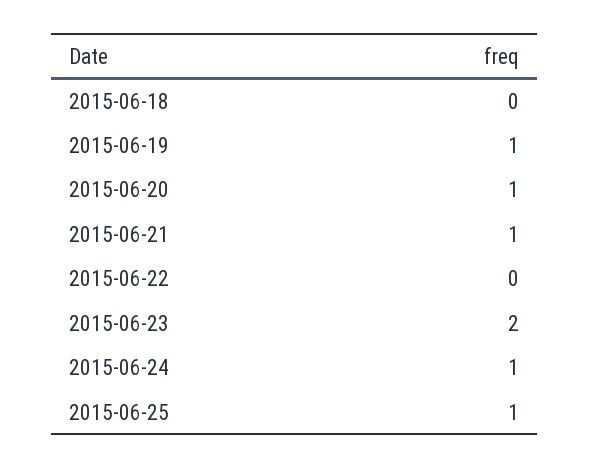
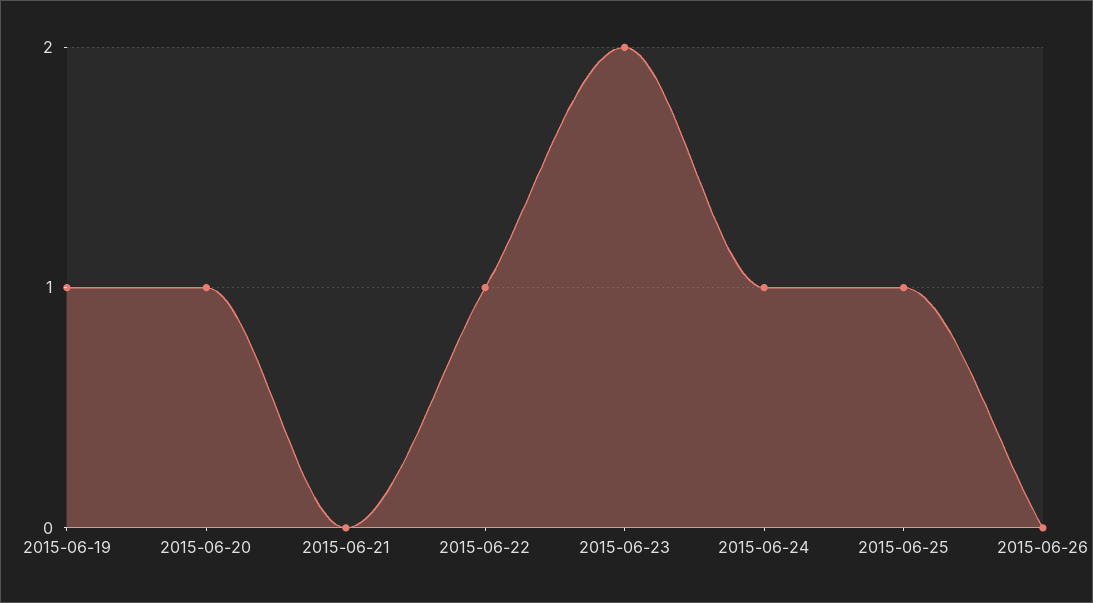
2015-06-18: 0 -> none
2015-06-21: 1 -> 0
2015-06-22: 0 -> 1
2015-06-26: none -> 0

